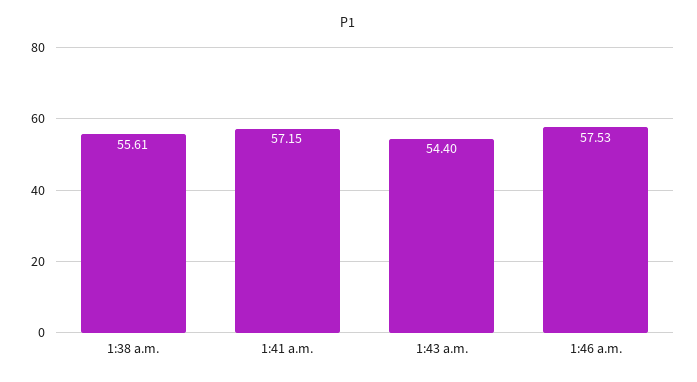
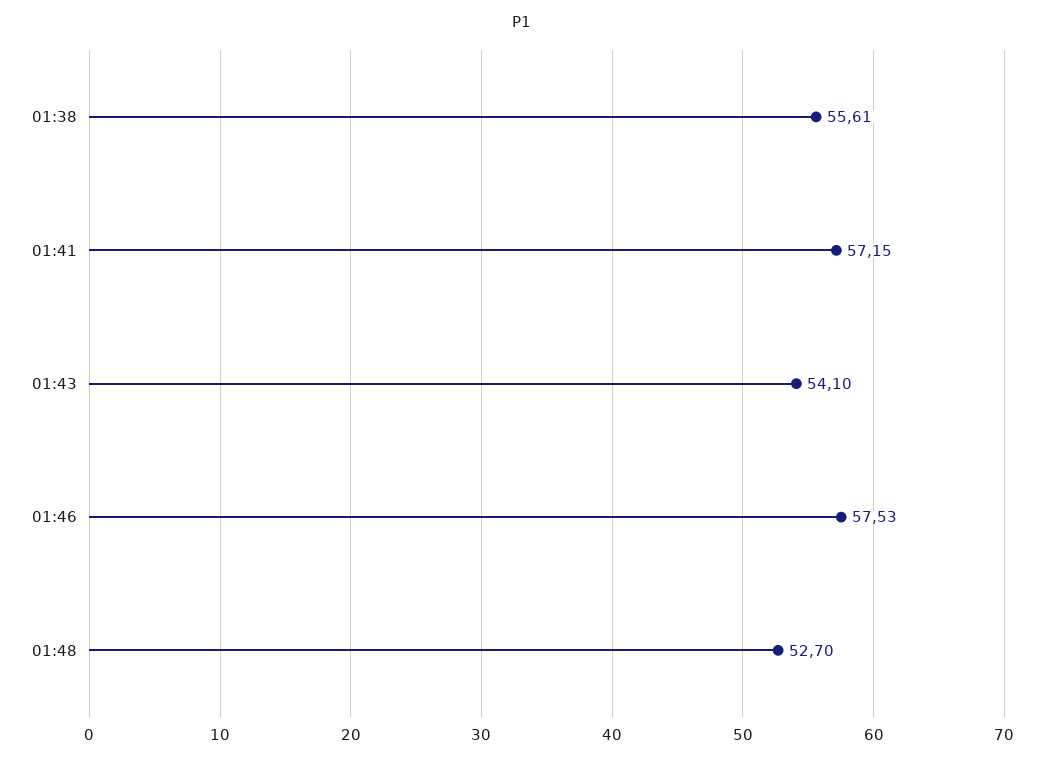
1:43 a.m.: 54.4 -> 54.1
01:48: none -> 52.7

